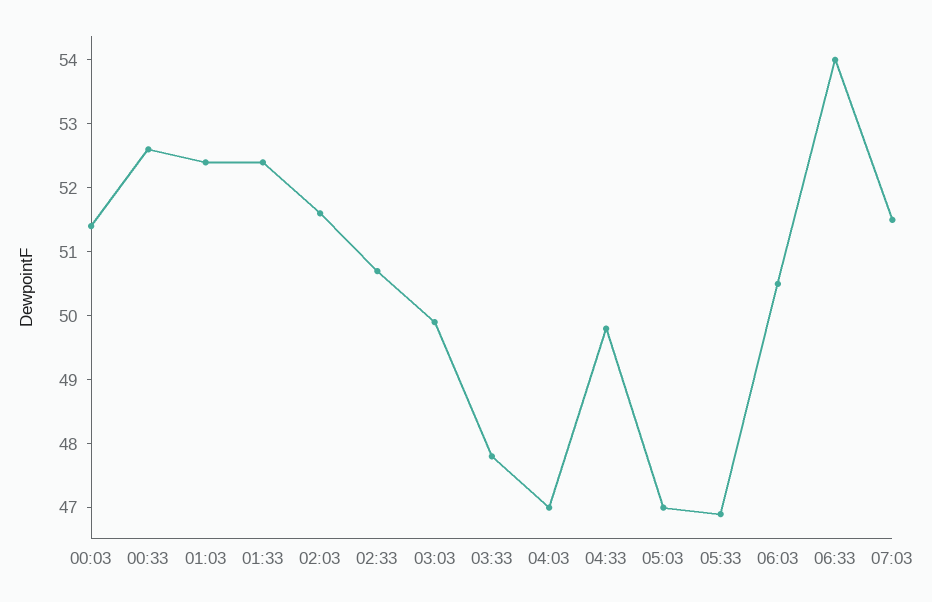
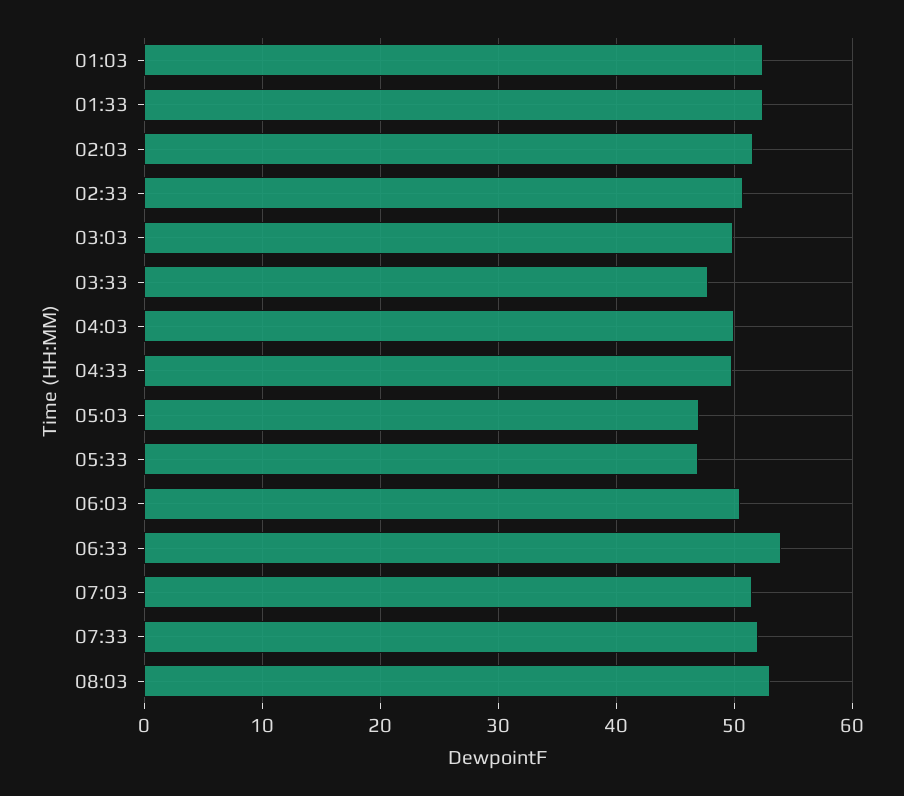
00:03: 51.5 -> none
00:33: 52.5 -> none
04:03: 47 -> 50
07:33: none -> 52
08:03: none -> 53

